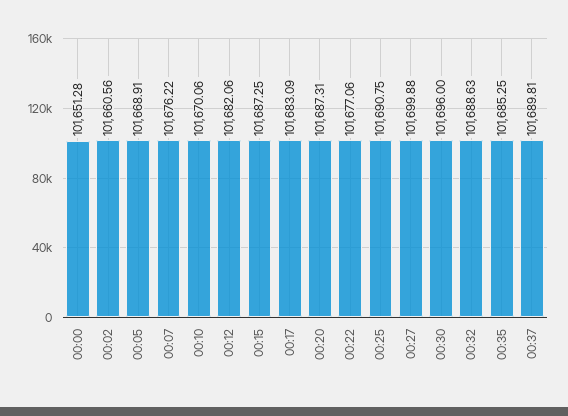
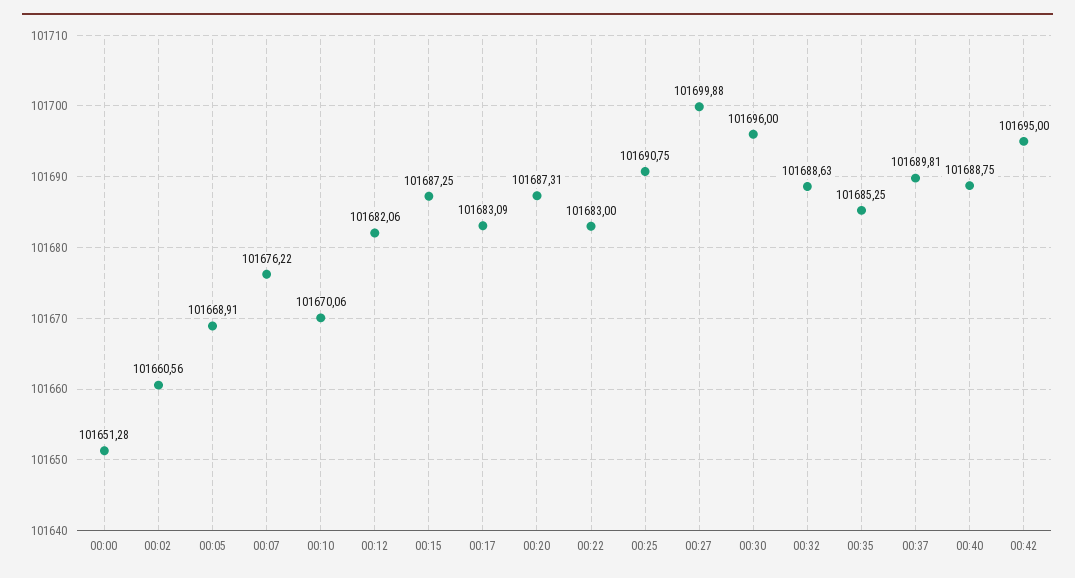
00:22: 101677.06 -> 101683
00:40: none -> 101688.75
00:42: none -> 101695

